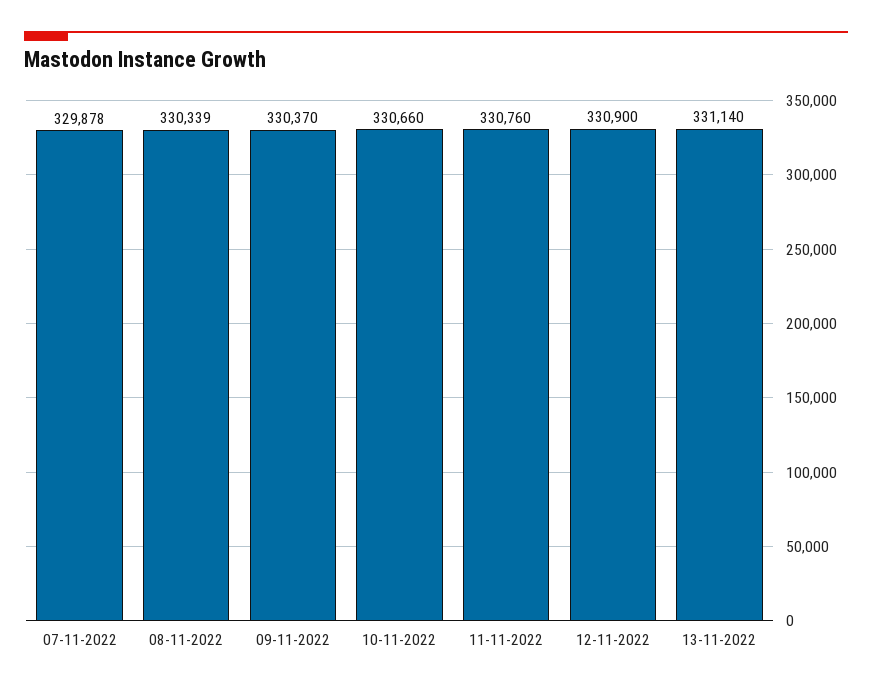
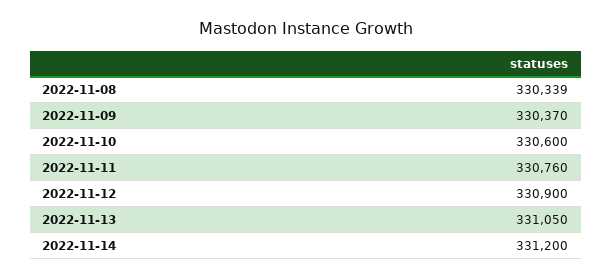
07-11-2022: 329878 -> none
10-11-2022: 330660 -> 330600
13-11-2022: 331140 -> 331050
2022-11-14: none -> 331200

